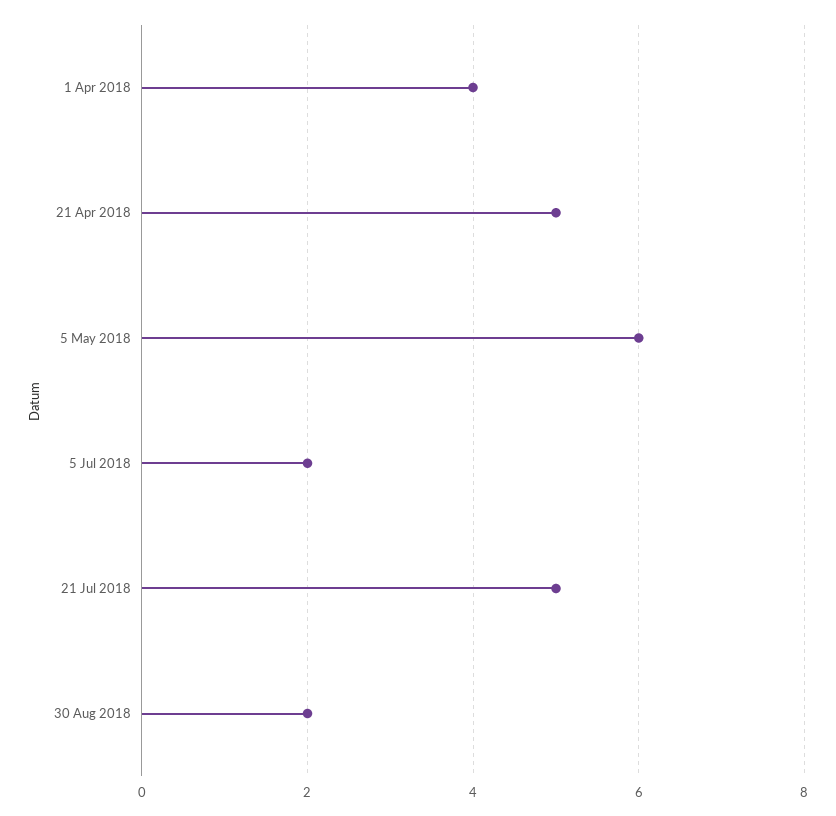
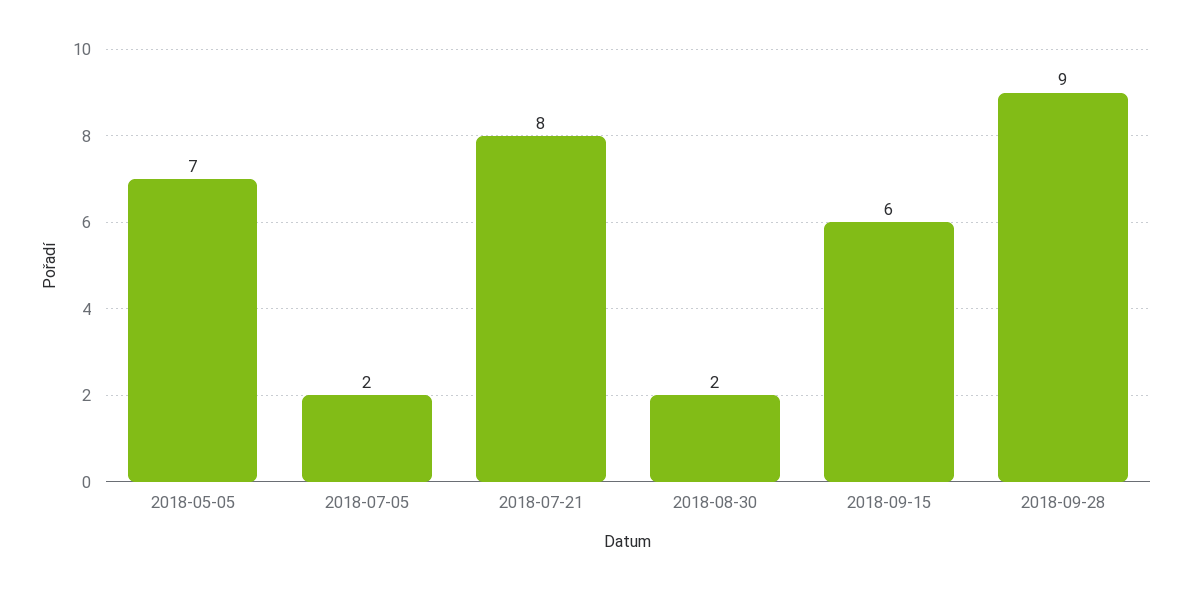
1 Apr 2018: 4 -> none
21 Apr 2018: 5 -> none
5 May 2018: 6 -> 7
21 Jul 2018: 5 -> 8
2018-09-15: none -> 6
2018-09-28: none -> 9

